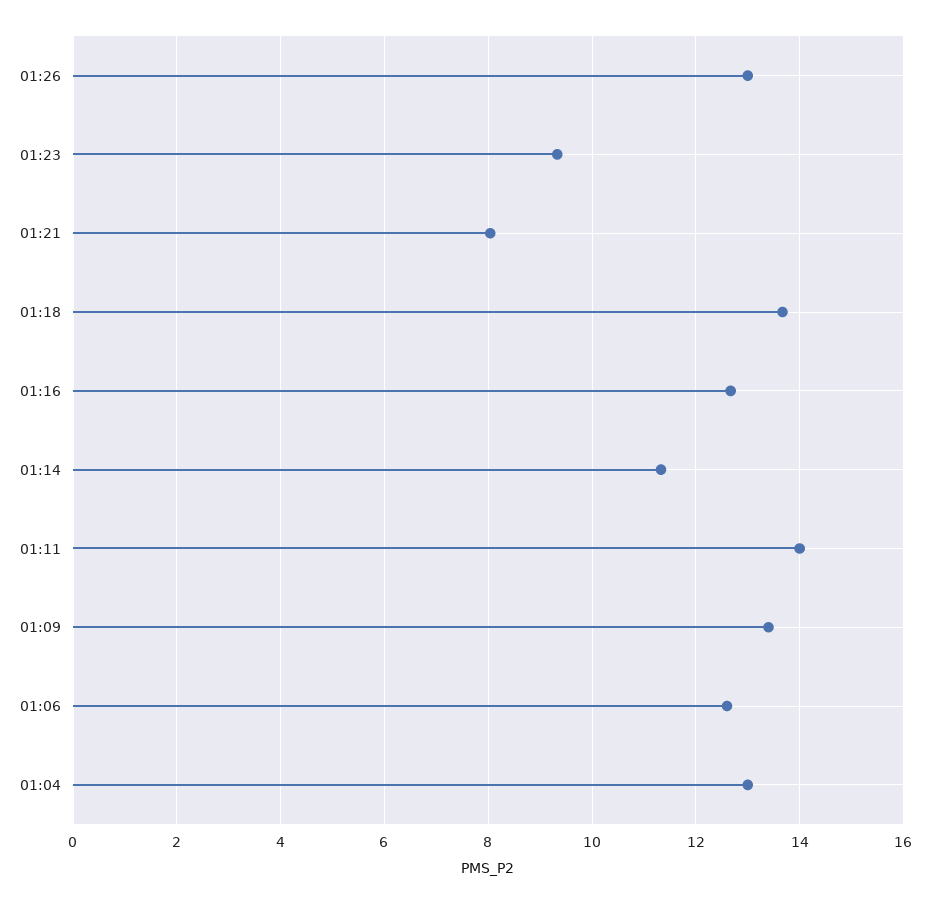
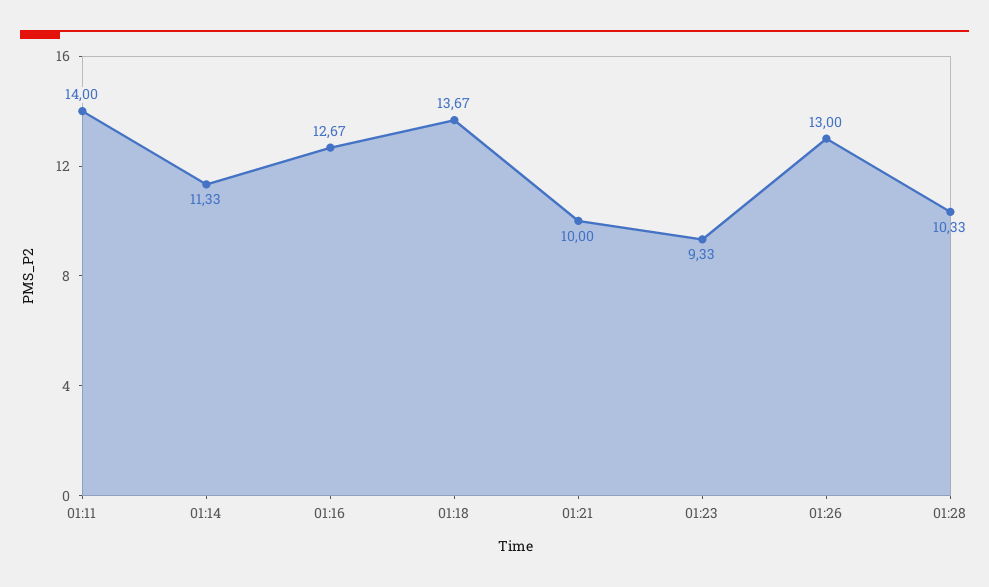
01:21: 8 -> 10
01:09: 13.4 -> none
01:06: 12.6 -> none
01:04: 13 -> none
01:28: none -> 10.33

